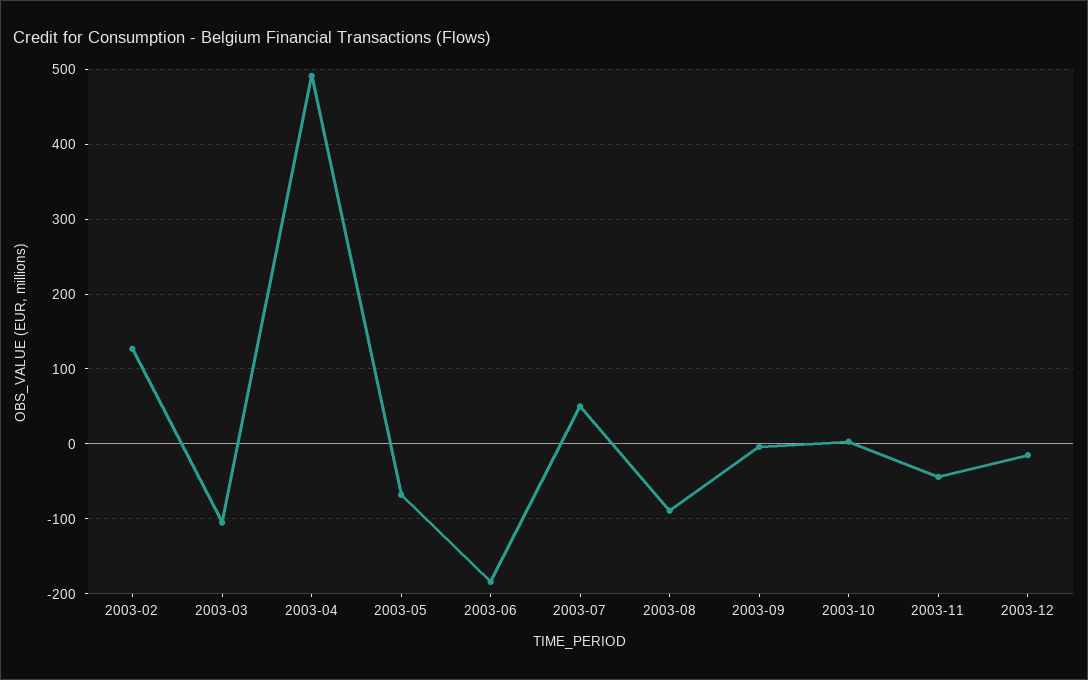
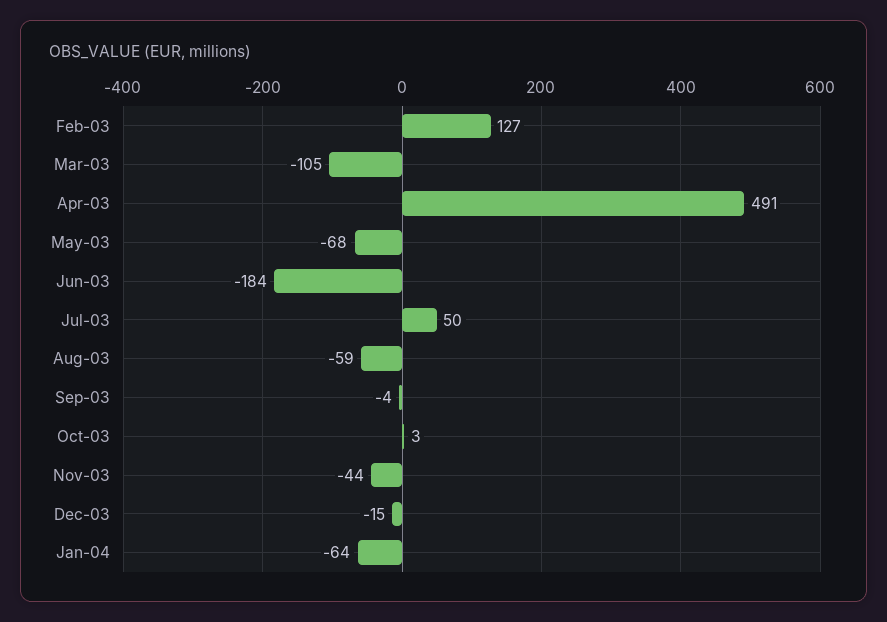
2003-08: -90 -> -59
Jan-04: none -> -64

